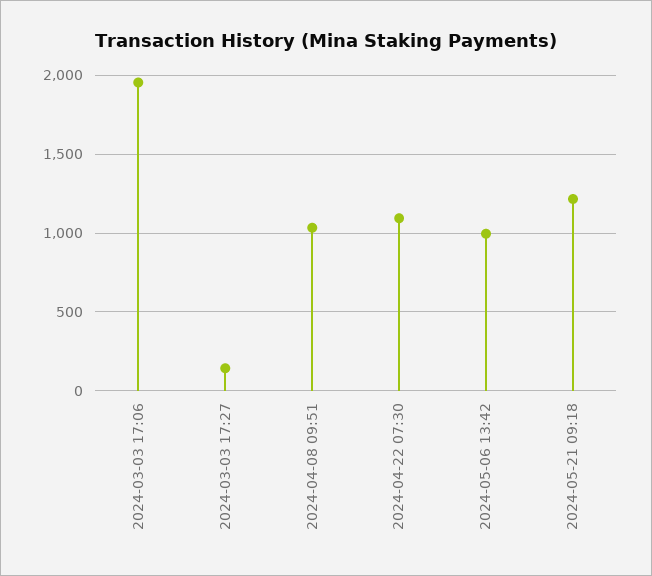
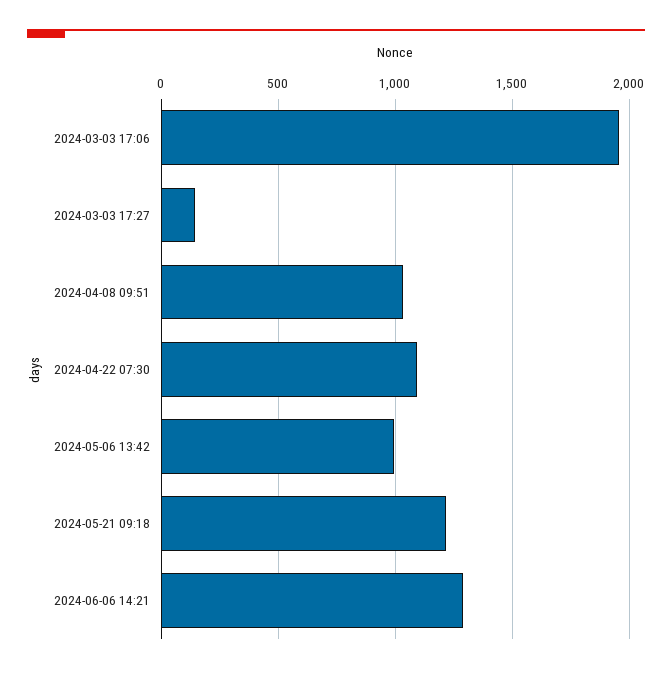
2024-06-06 14:21: none -> 1300

